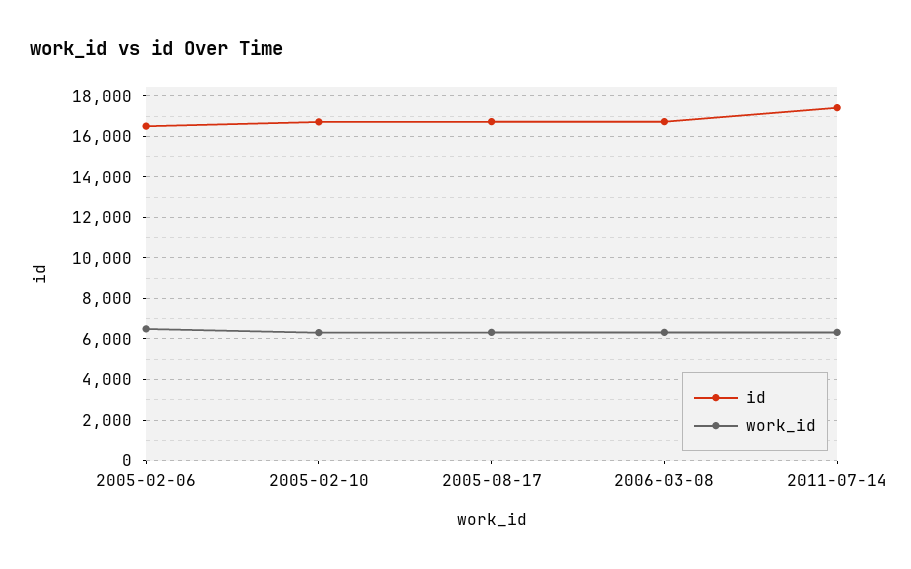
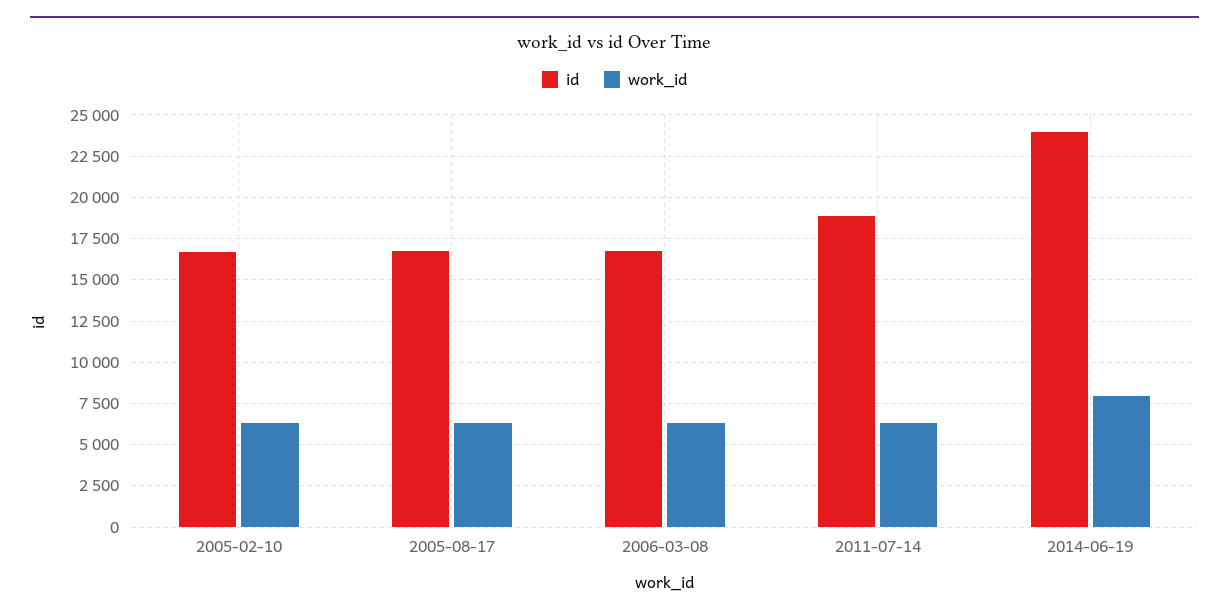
id, 2005-02-06: 16500 -> none
work_id, 2005-02-06: 6500 -> none
id, 2011-07-14: 17500 -> 19000
id, 2014-06-19: none -> 24000
work_id, 2014-06-19: none -> 8000

